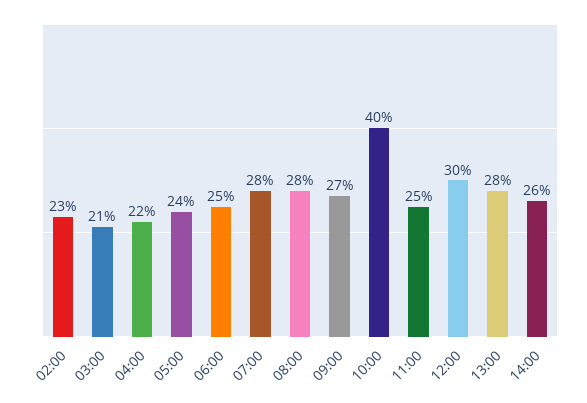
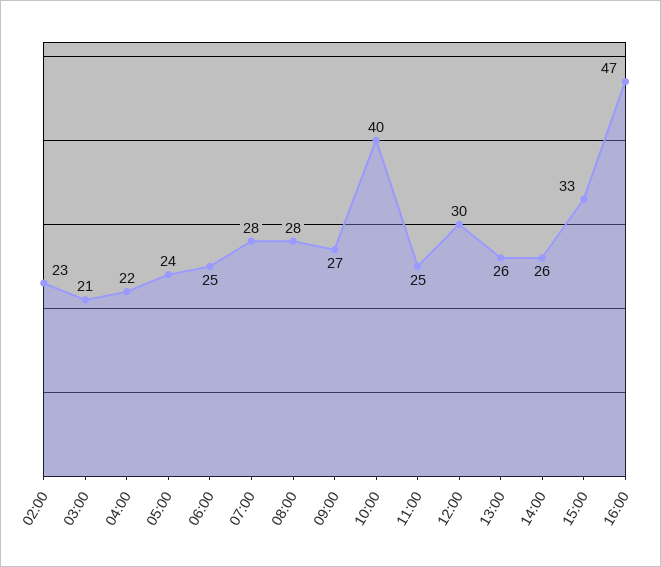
13:00: 28 -> 26
15:00: none -> 33
16:00: none -> 47

